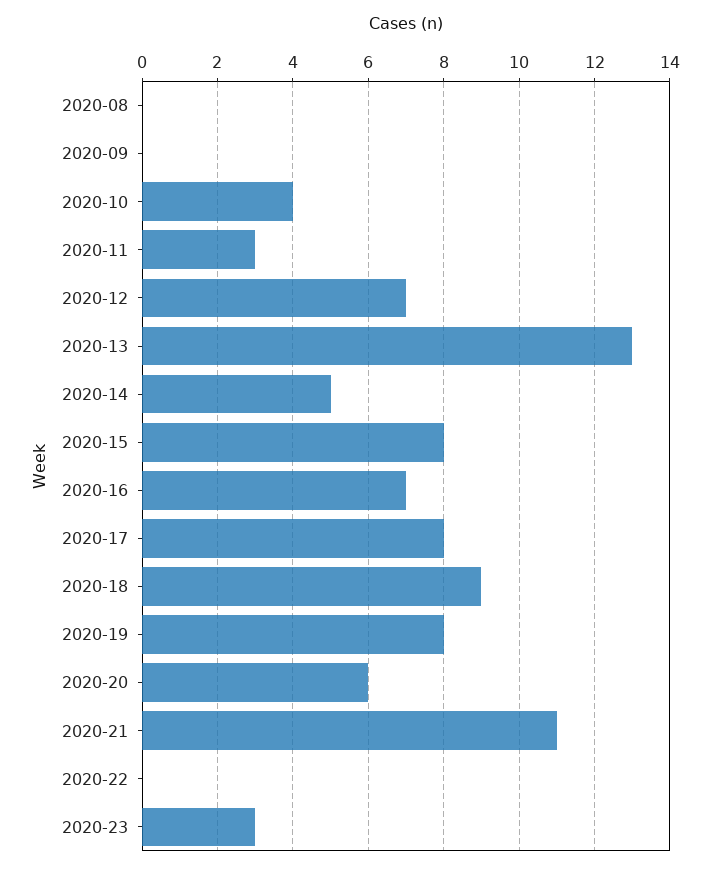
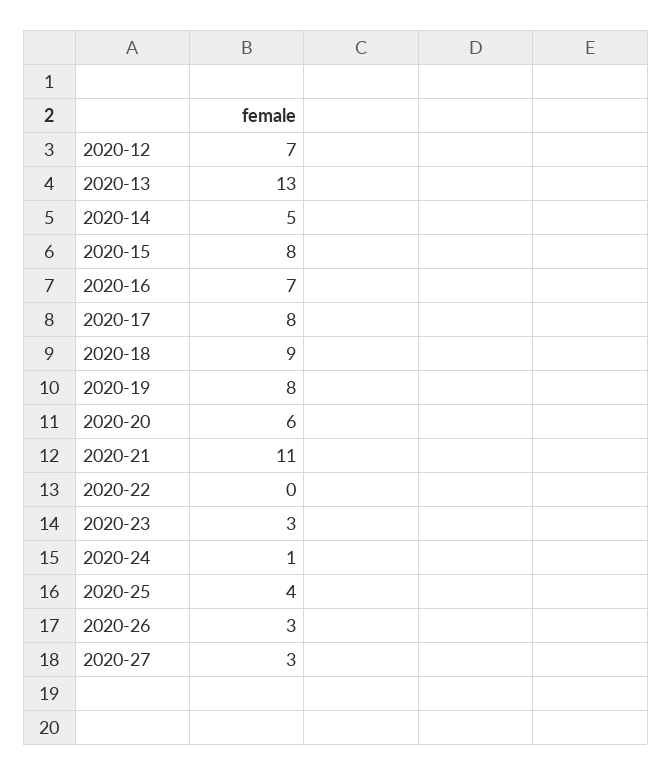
2020-08: 0 -> none
2020-09: 0 -> none
2020-10: 4 -> none
2020-11: 3 -> none
2020-24: none -> 1
2020-25: none -> 4
2020-26: none -> 3
2020-27: none -> 3

